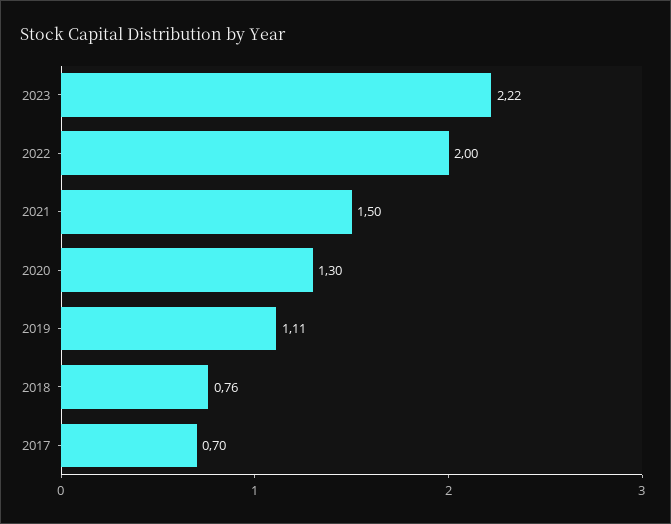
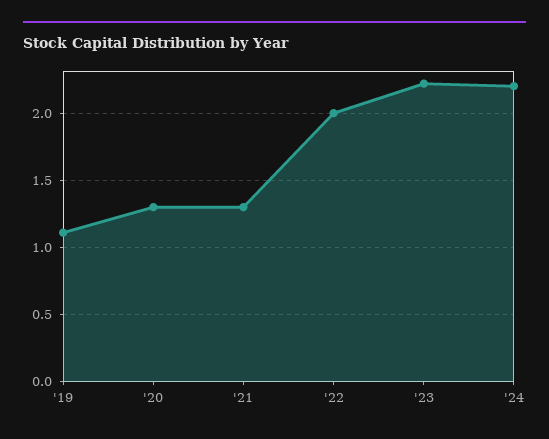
2021: 1.5 -> 1.3
2018: 0.76 -> none
2017: 0.7 -> none
'24: none -> 2.2

